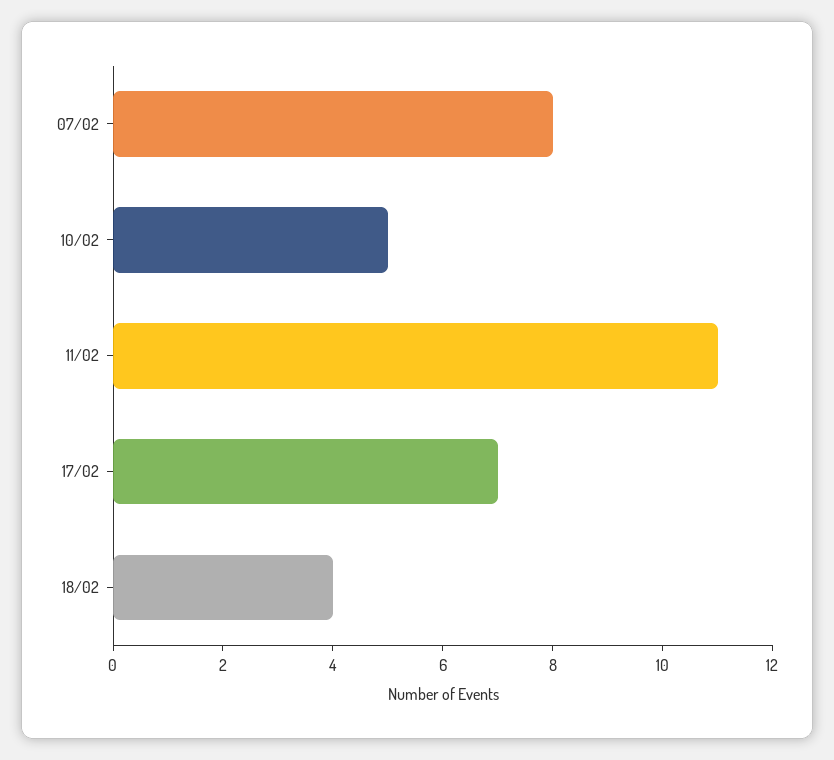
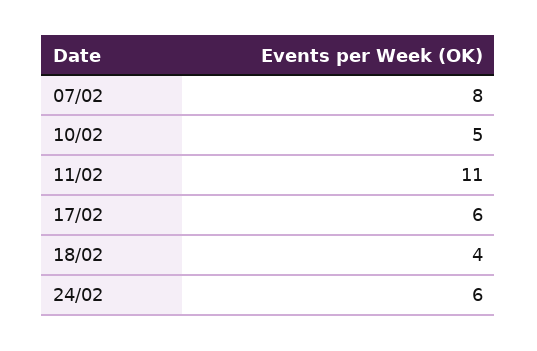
17/02: 7 -> 6
24/02: none -> 6

